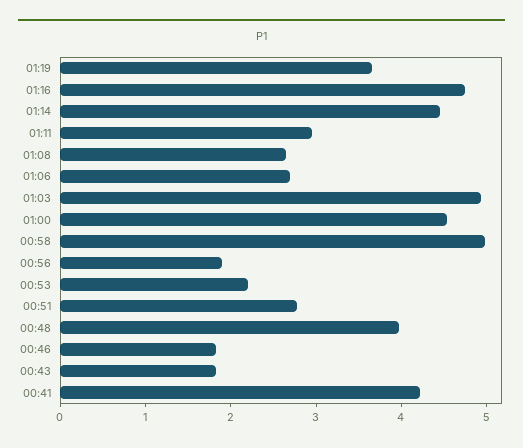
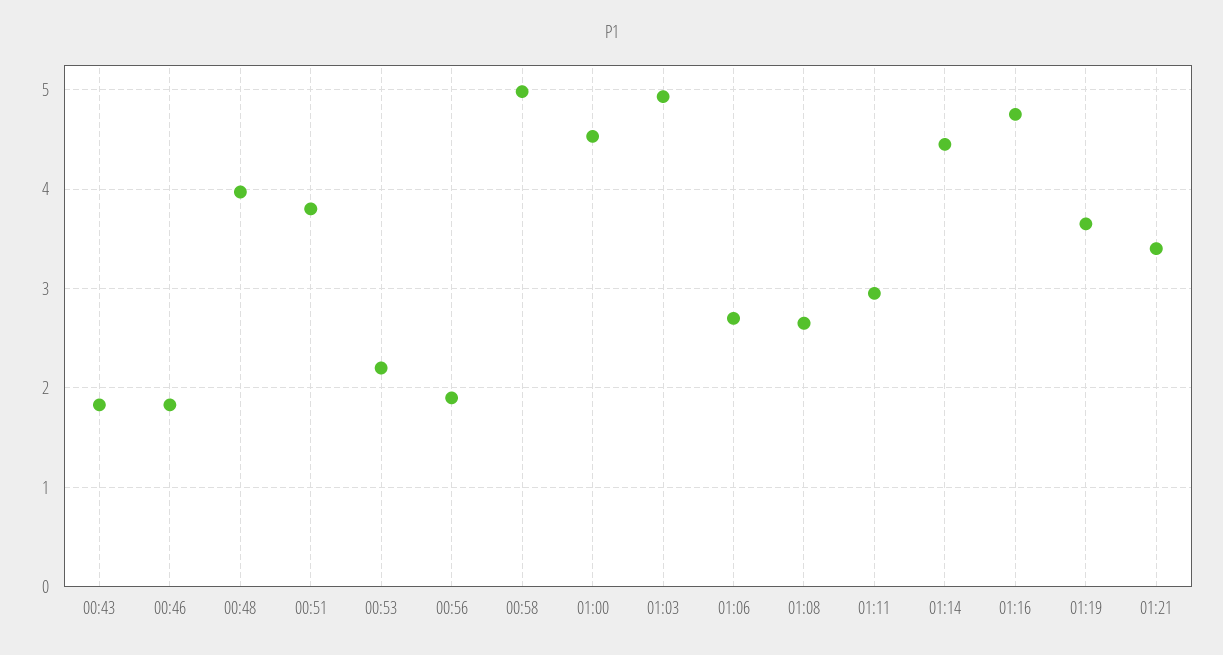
00:51: 2.8 -> 3.8
00:41: 4.2 -> none
01:21: none -> 3.4

